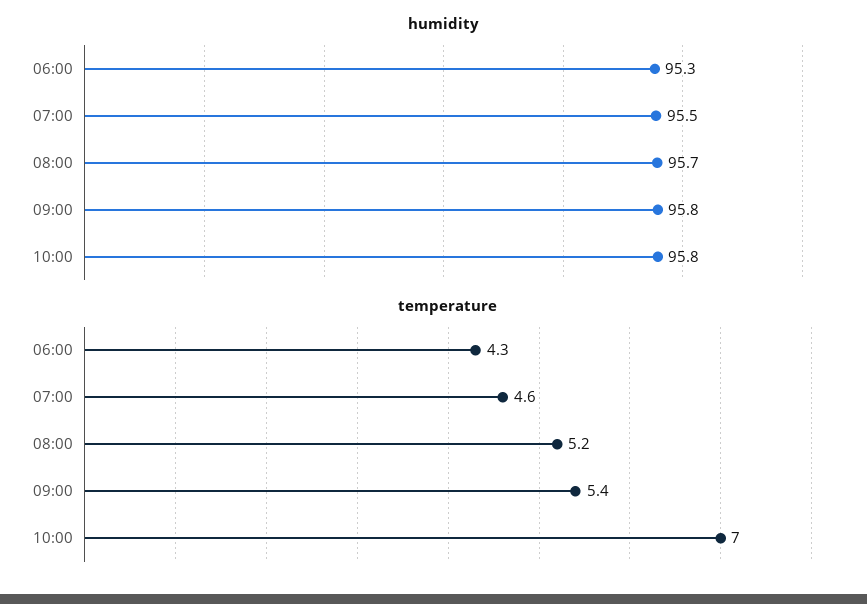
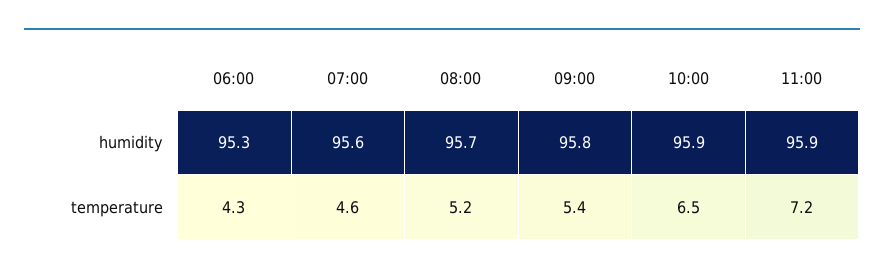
humidity, 07:00: 95.5 -> 95.6
humidity, 10:00: 95.8 -> 95.9
temperature, 10:00: 7 -> 6.5
humidity, 11:00: none -> 95.9
temperature, 11:00: none -> 7.2

